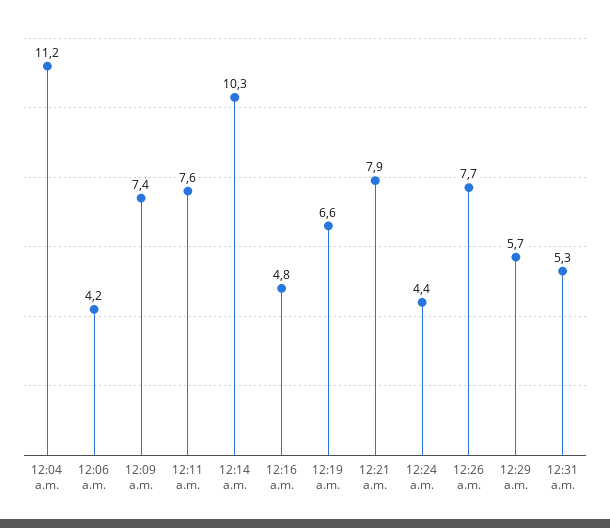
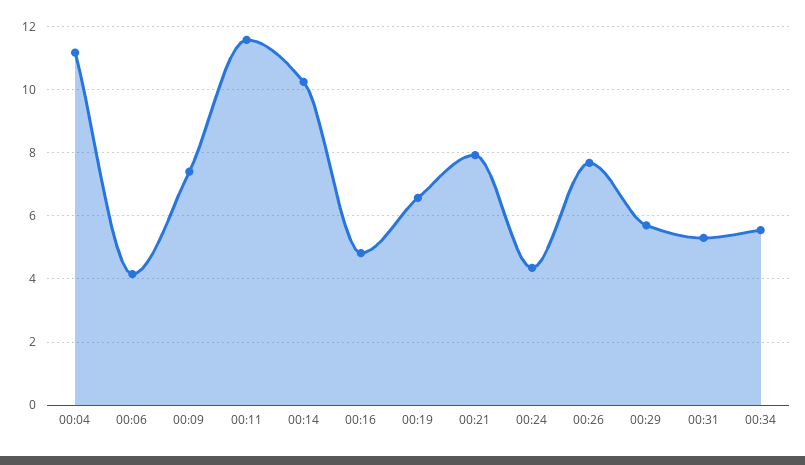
12:11 a.m.: 7.6 -> 11.6
00:34: none -> 5.6

